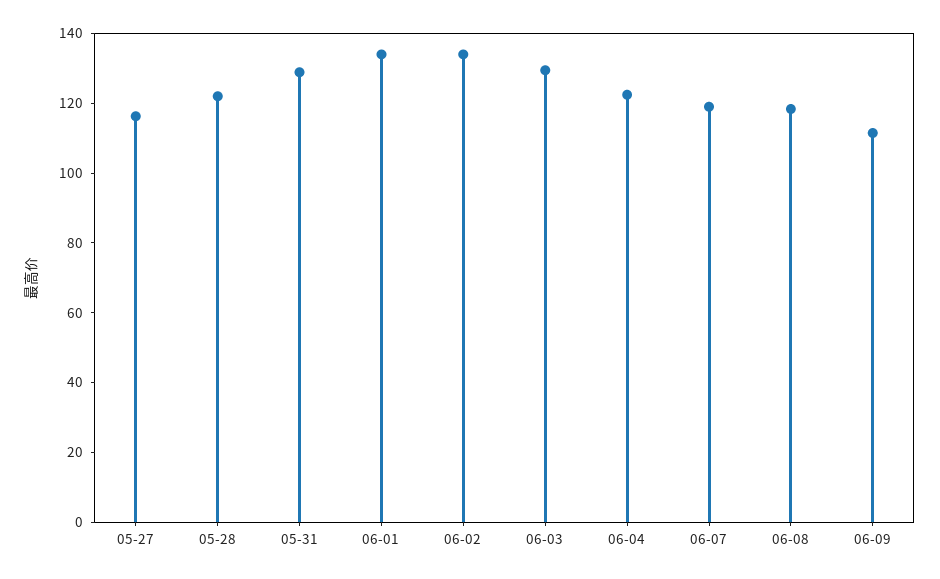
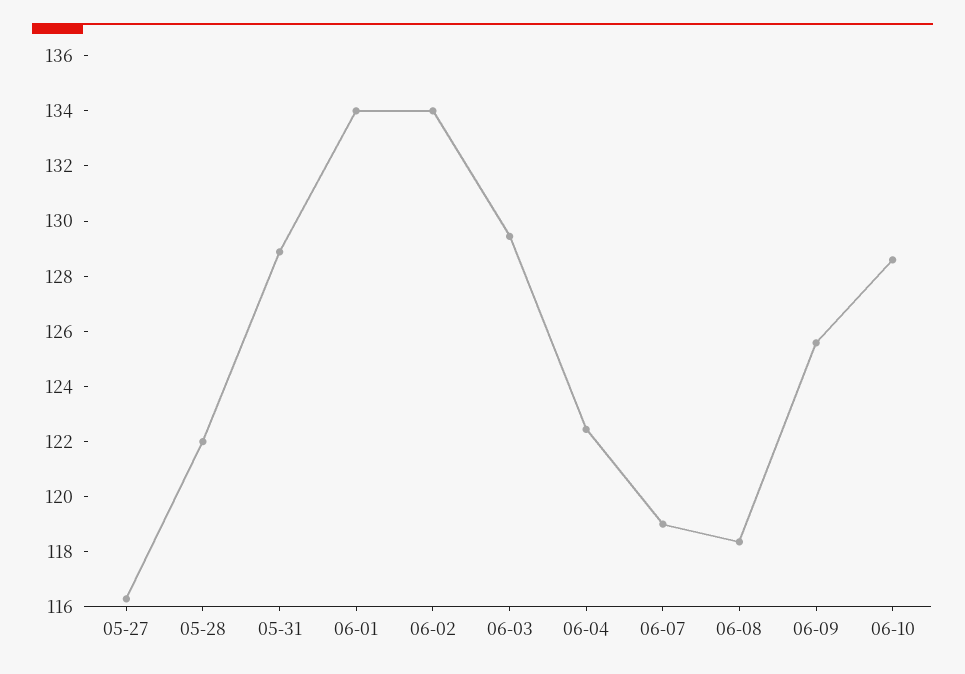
06-09: 110 -> 125.5
06-10: none -> 128.5

